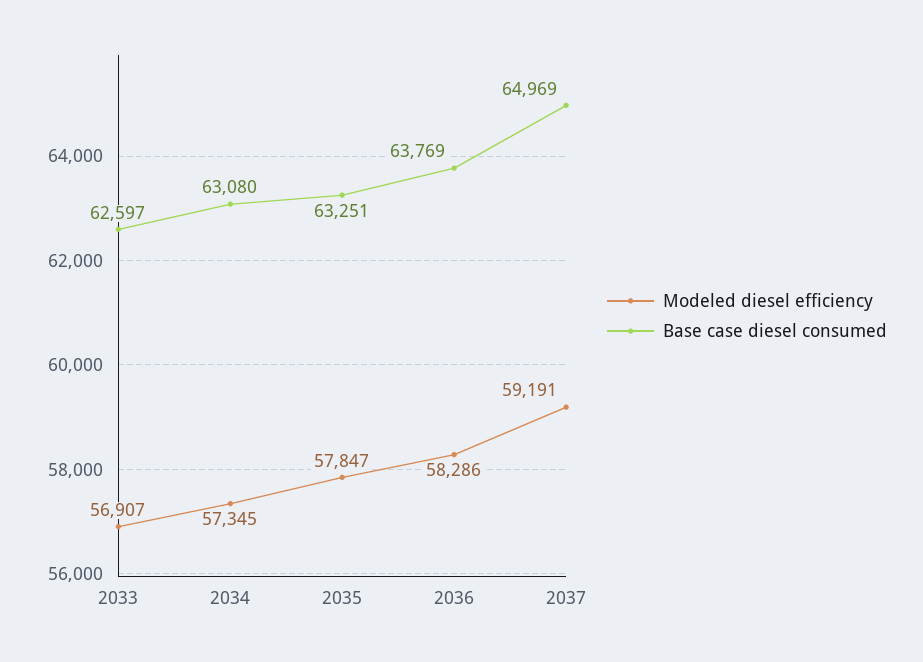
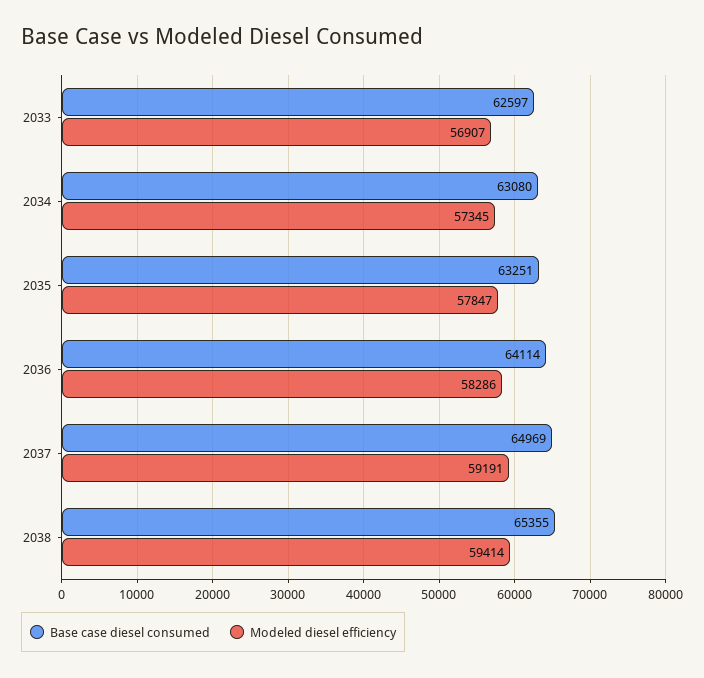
Base case diesel consumed, 2036: 63769 -> 64114
Base case diesel consumed, 2038: none -> 65355
Modeled diesel efficiency, 2038: none -> 59414

